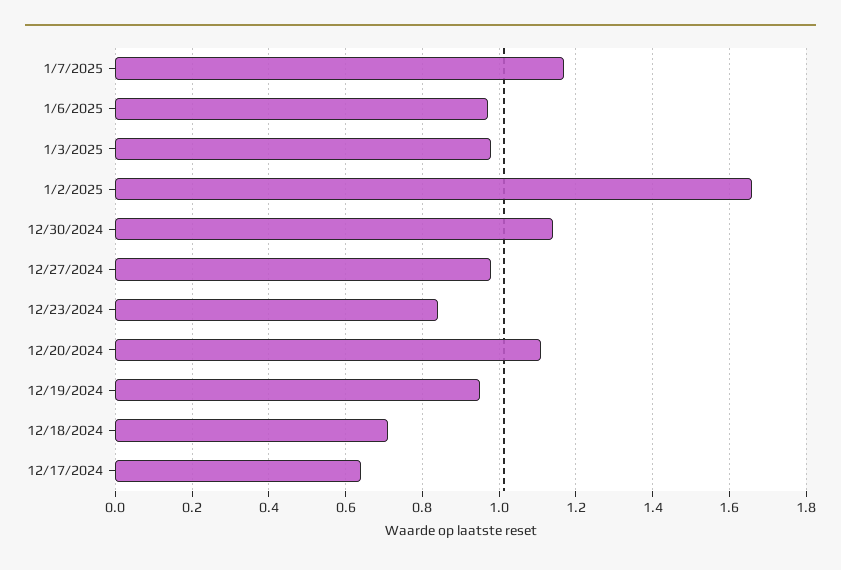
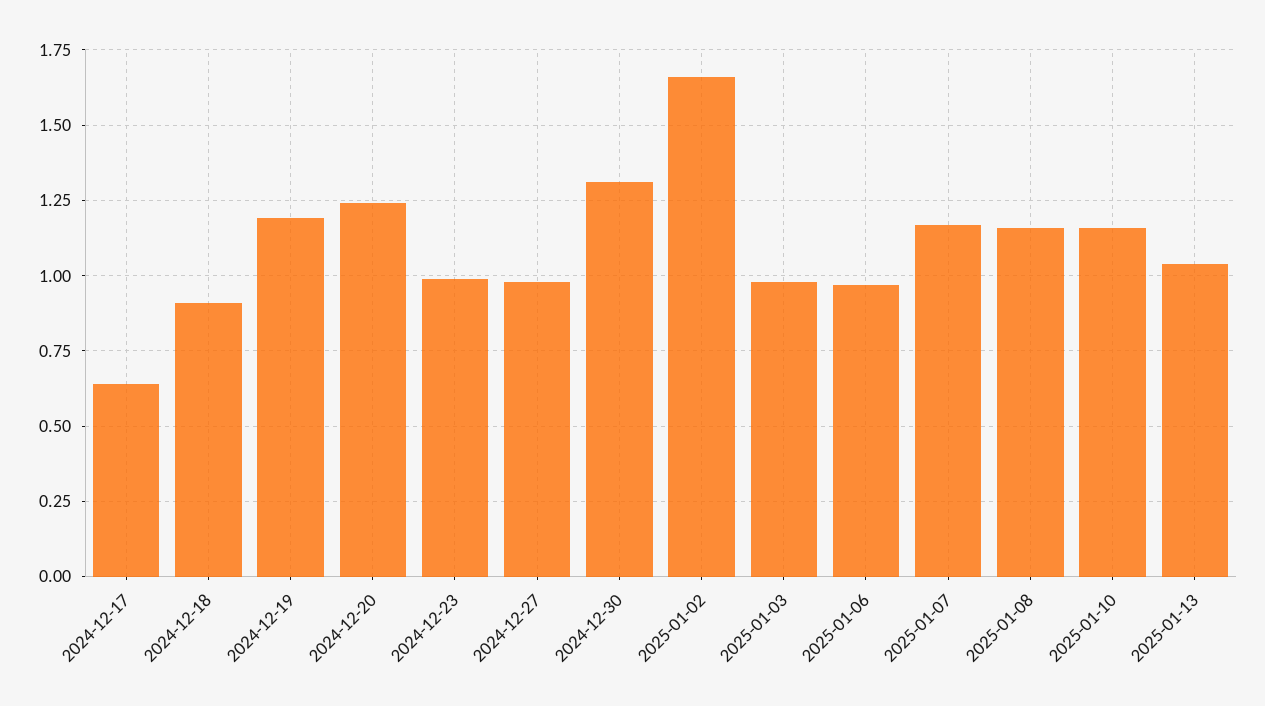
12/30/2024: 1.15 -> 1.3
12/23/2024: 0.85 -> 1
12/20/2024: 1.1 -> 1.25
12/19/2024: 0.95 -> 1.2
12/18/2024: 0.7 -> 0.9
2025-01-08: none -> 1.15
2025-01-10: none -> 1.15
2025-01-13: none -> 1.05

